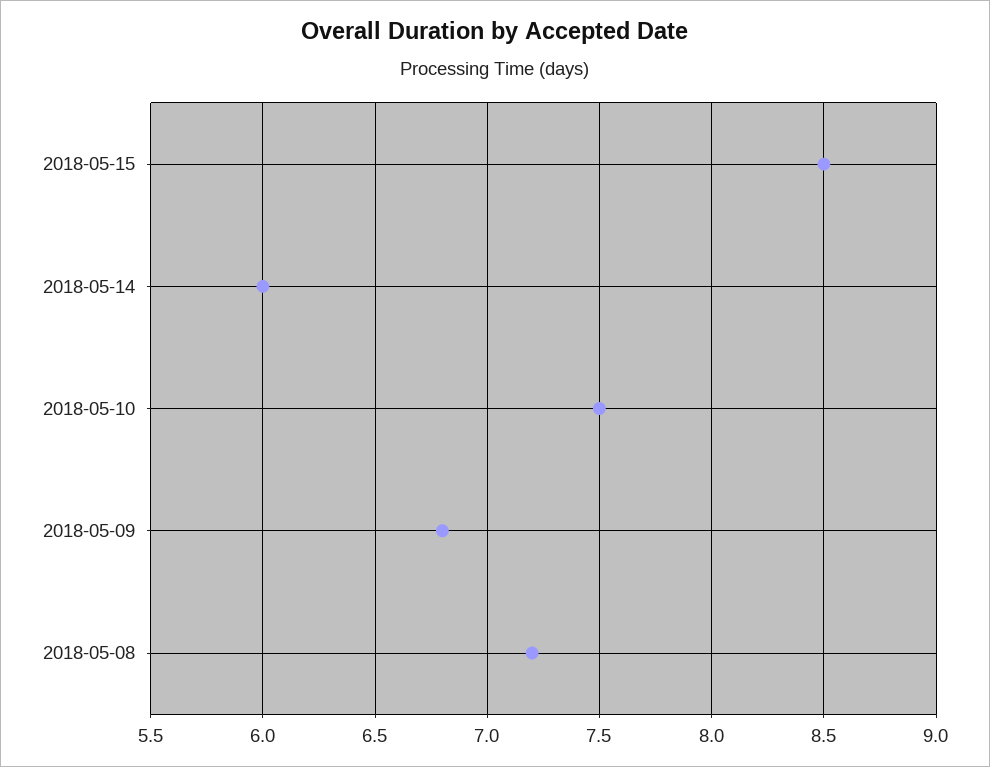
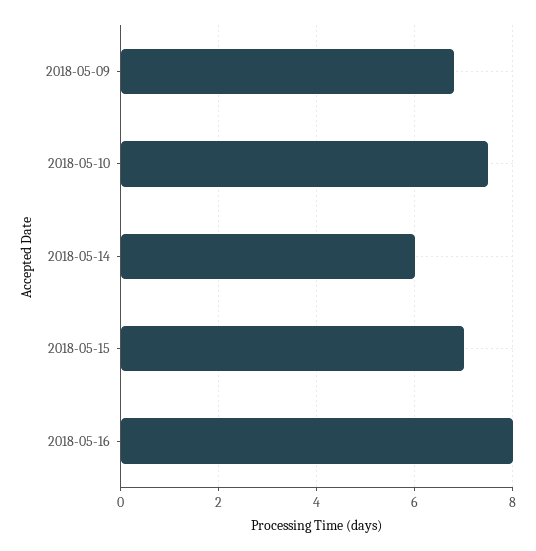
2018-05-15: 8.5 -> 7
2018-05-08: 7.2 -> none
2018-05-16: none -> 8

